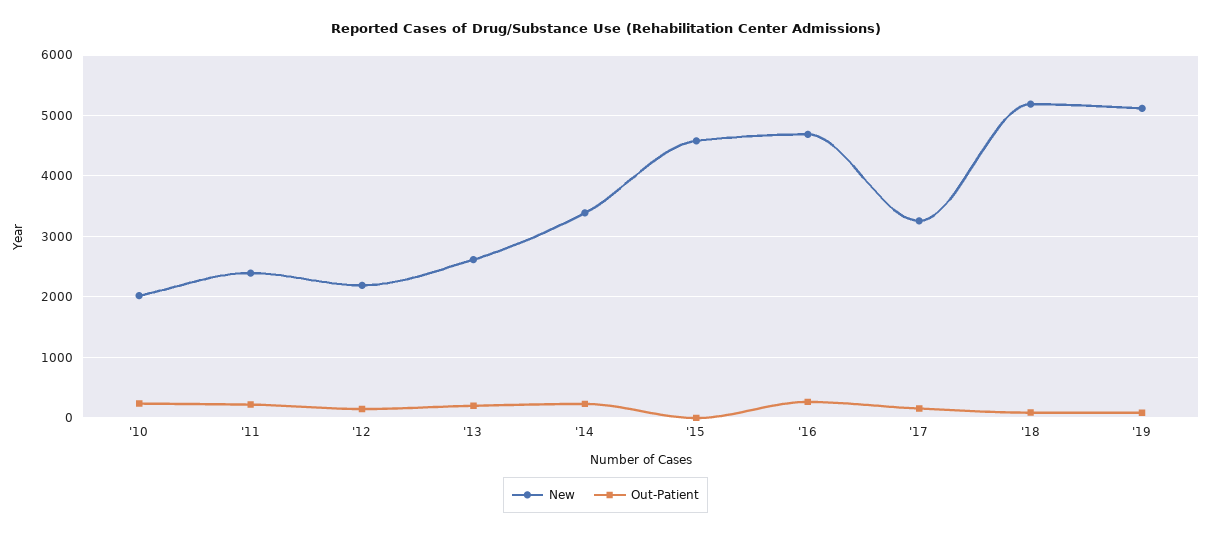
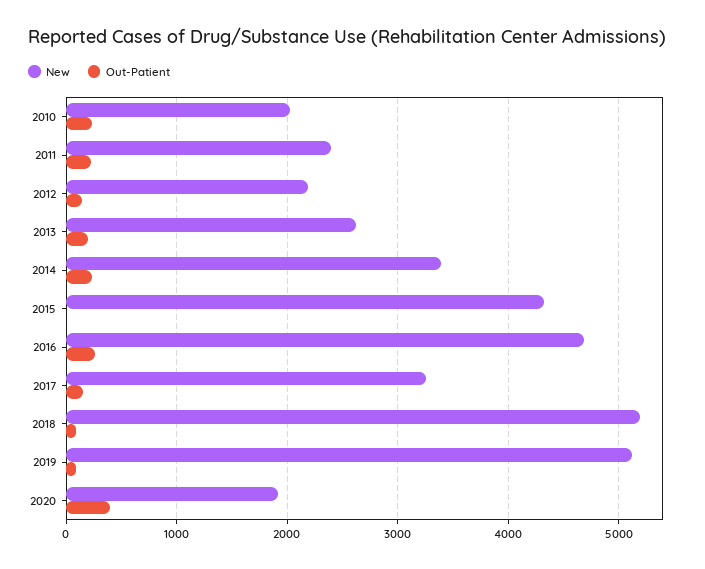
New, '15: 4600 -> 4300
New, 2020: none -> 1900
Out-Patient, 2020: none -> 400

